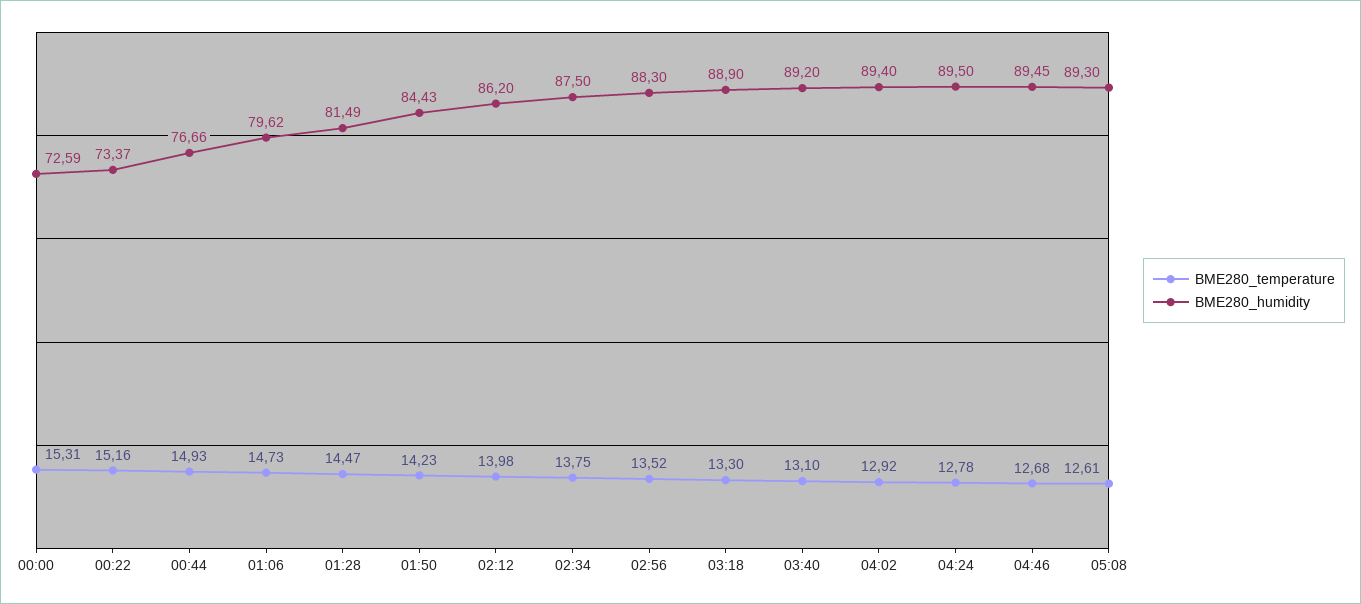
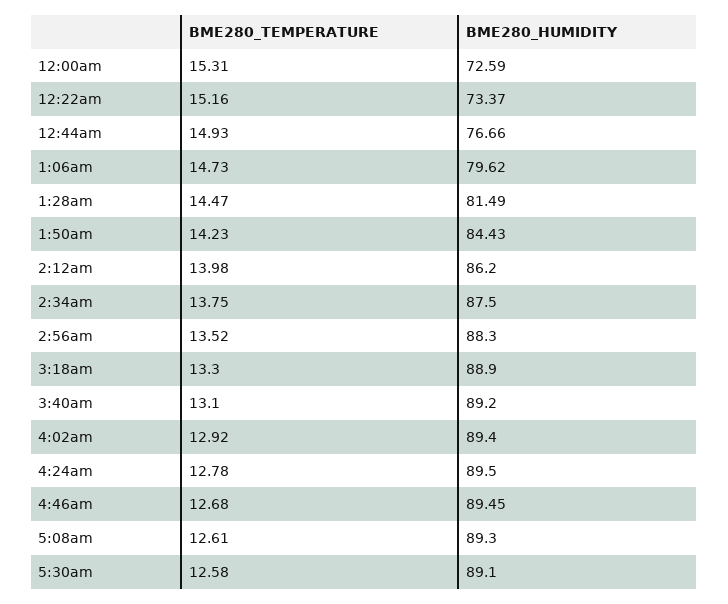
BME280_temperature, 5:30am: none -> 12.58
BME280_humidity, 5:30am: none -> 89.1

